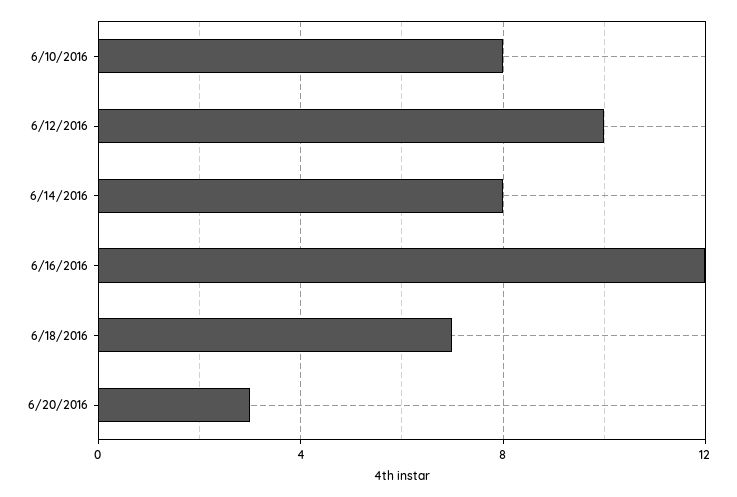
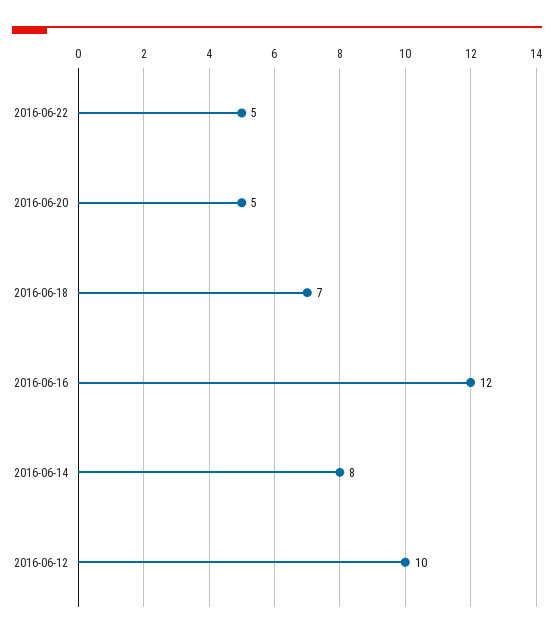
6/10/2016: 8 -> none
6/20/2016: 3 -> 5
2016-06-22: none -> 5

